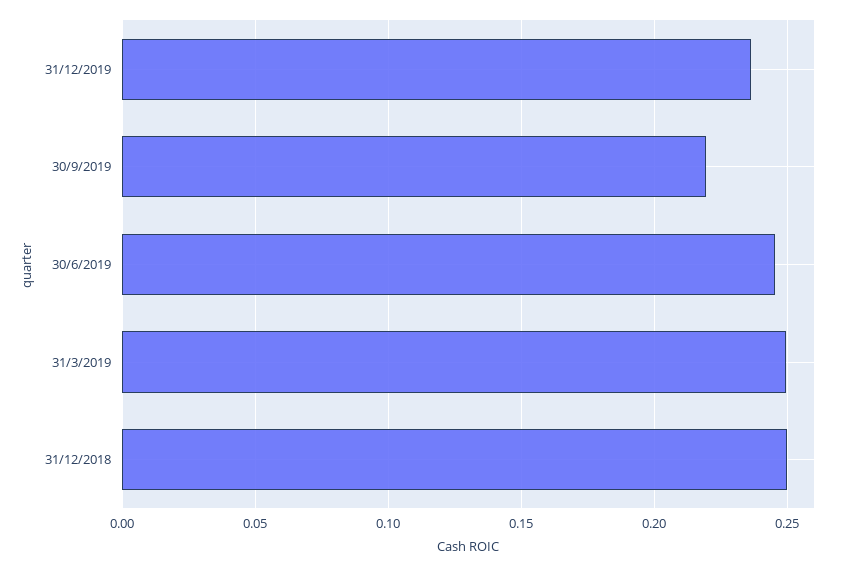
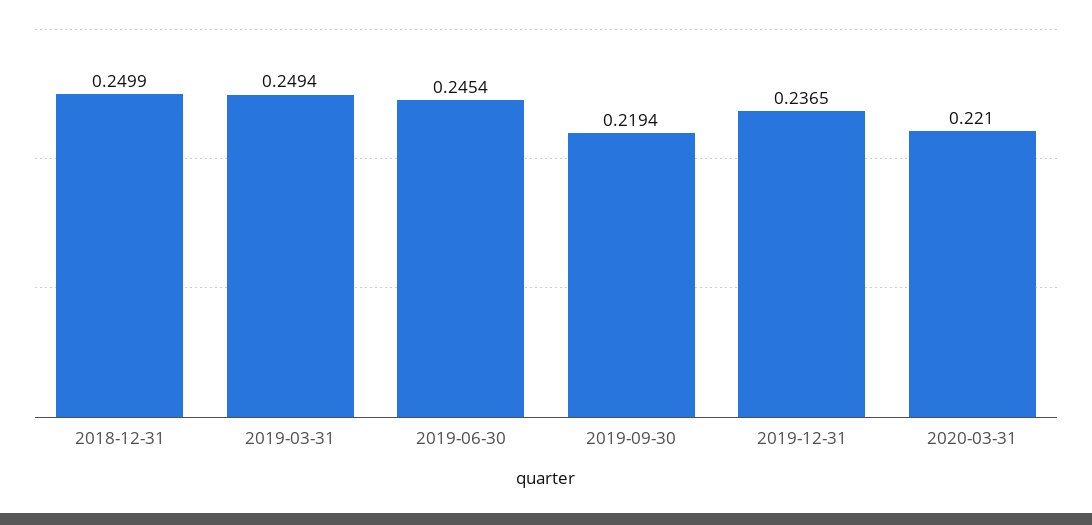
2020-03-31: none -> 0.221

